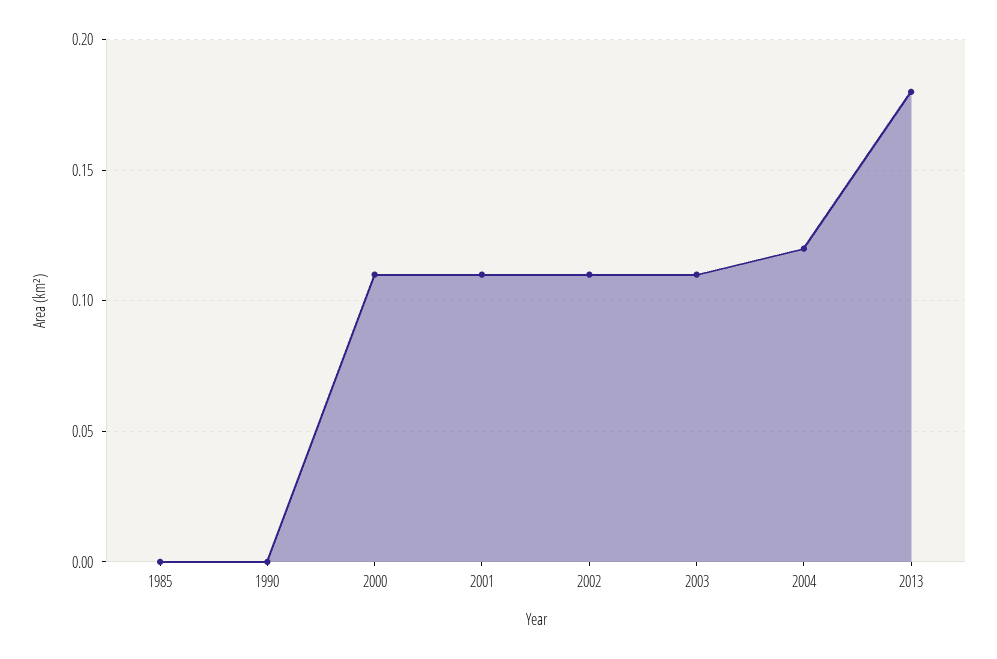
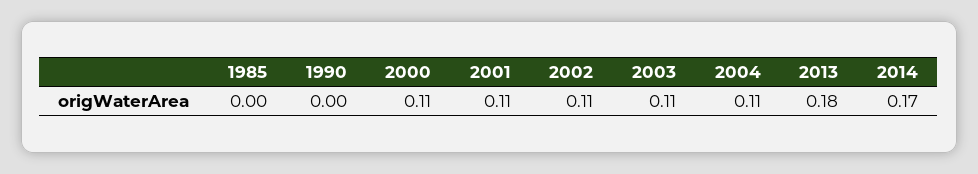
2004: 0.12 -> 0.11
2014: none -> 0.17

